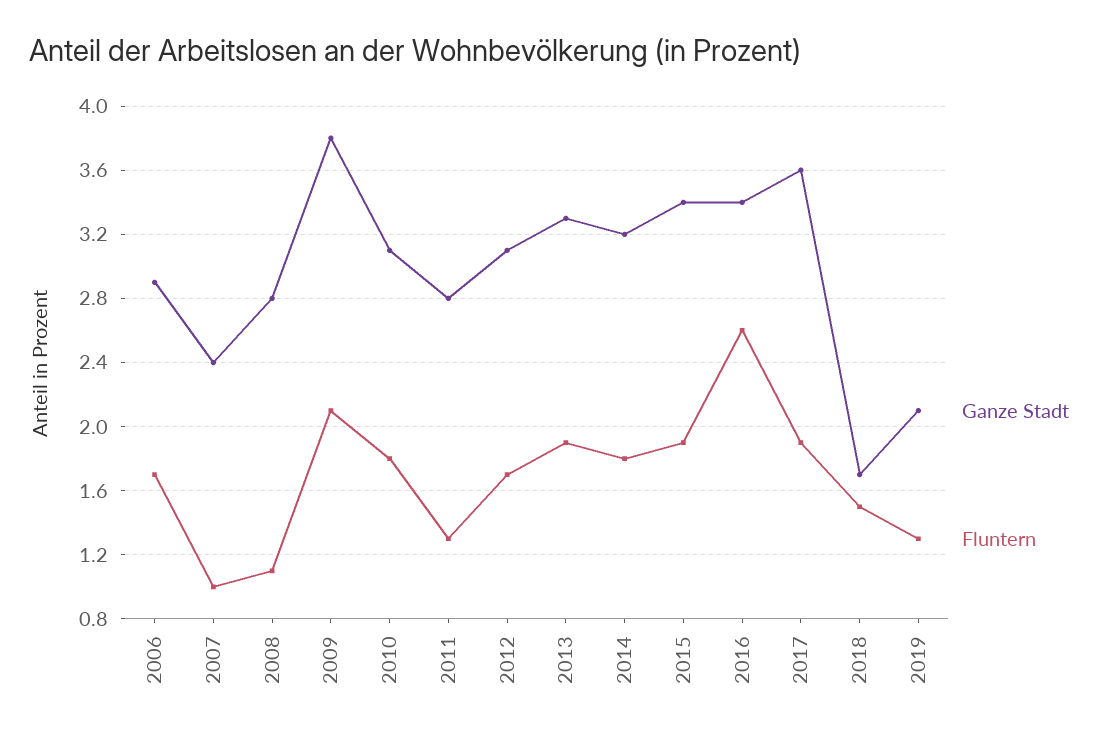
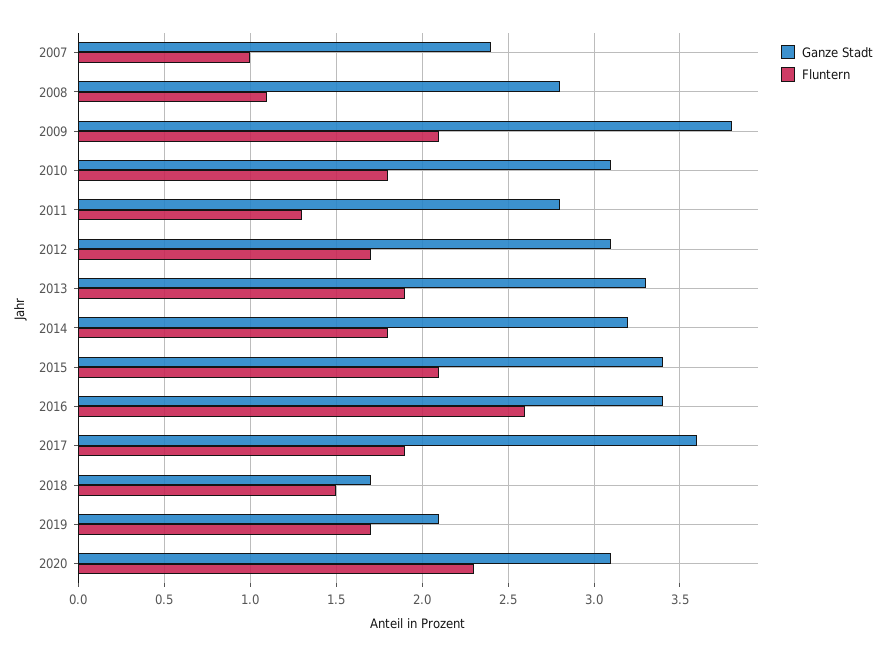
Ganze Stadt, 2006: 2.9 -> none
Fluntern, 2006: 1.7 -> none
Fluntern, 2015: 1.9 -> 2.1
Fluntern, 2019: 1.3 -> 1.7
Ganze Stadt, 2020: none -> 3.1
Fluntern, 2020: none -> 2.3

